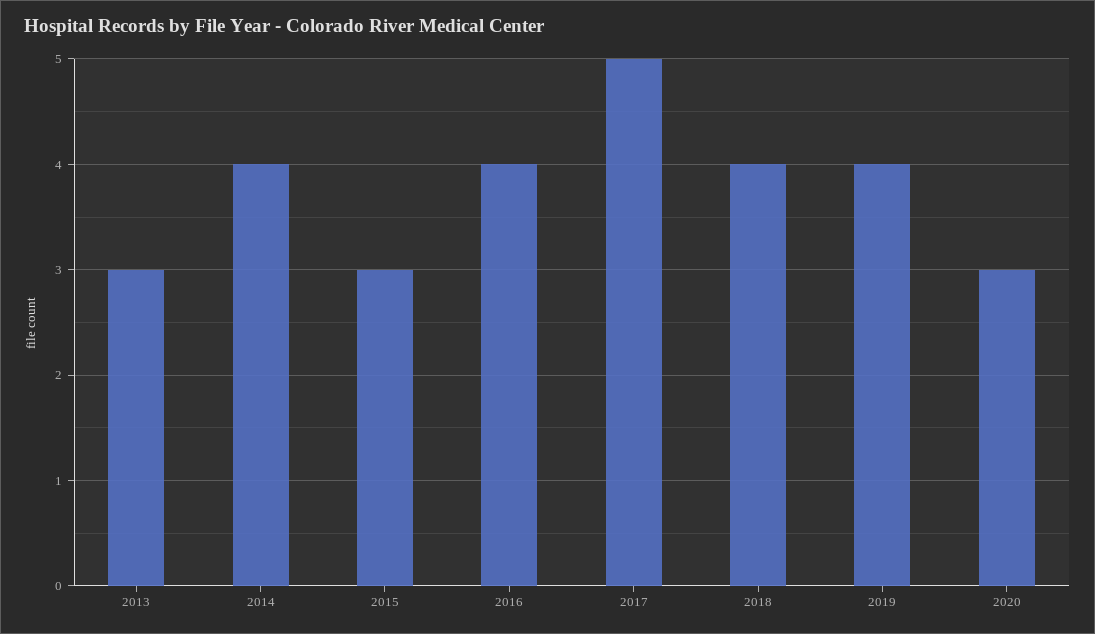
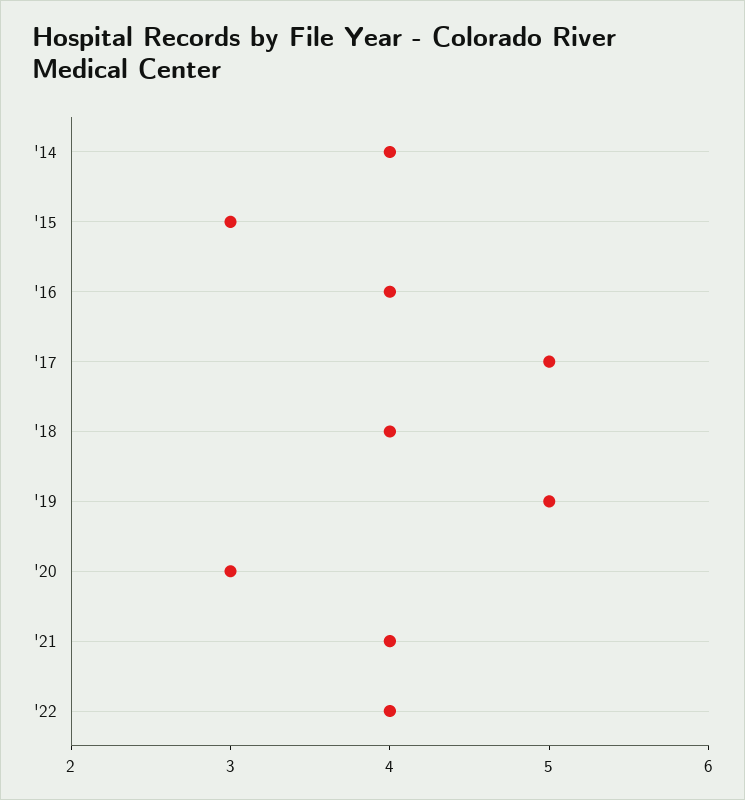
2013: 3 -> none
2019: 4 -> 5
'21: none -> 4
'22: none -> 4

